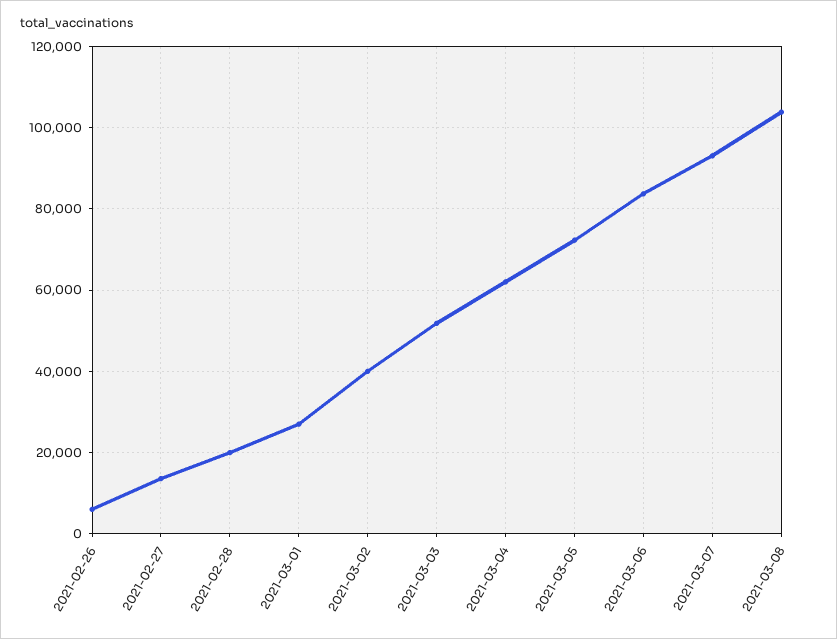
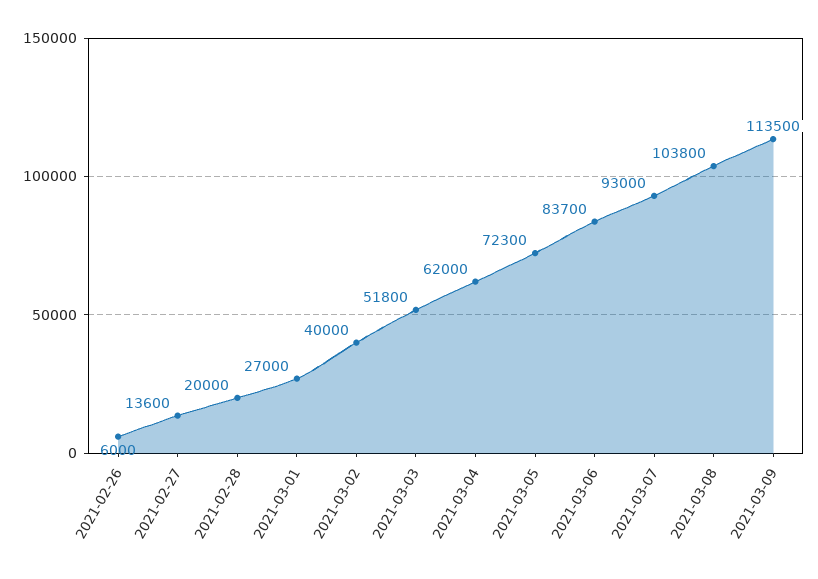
2021-03-09: none -> 113500

